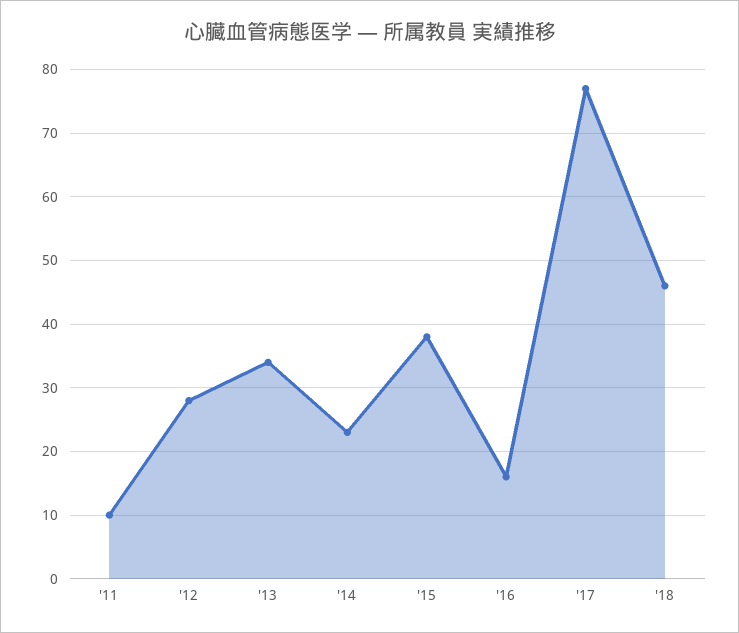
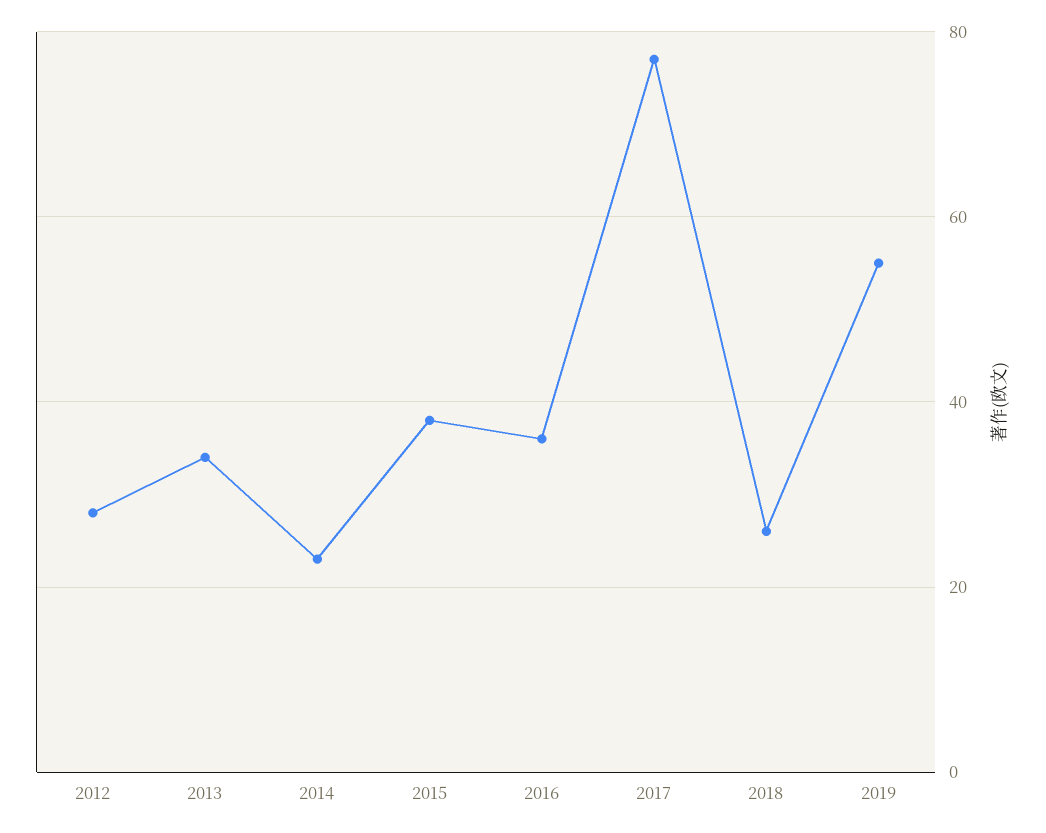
'11: 10 -> none
'16: 16 -> 35
'18: 46 -> 25
2019: none -> 55

